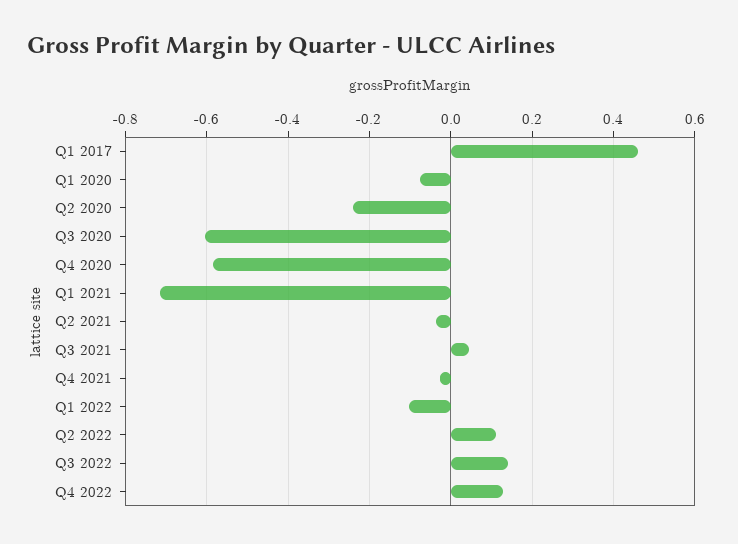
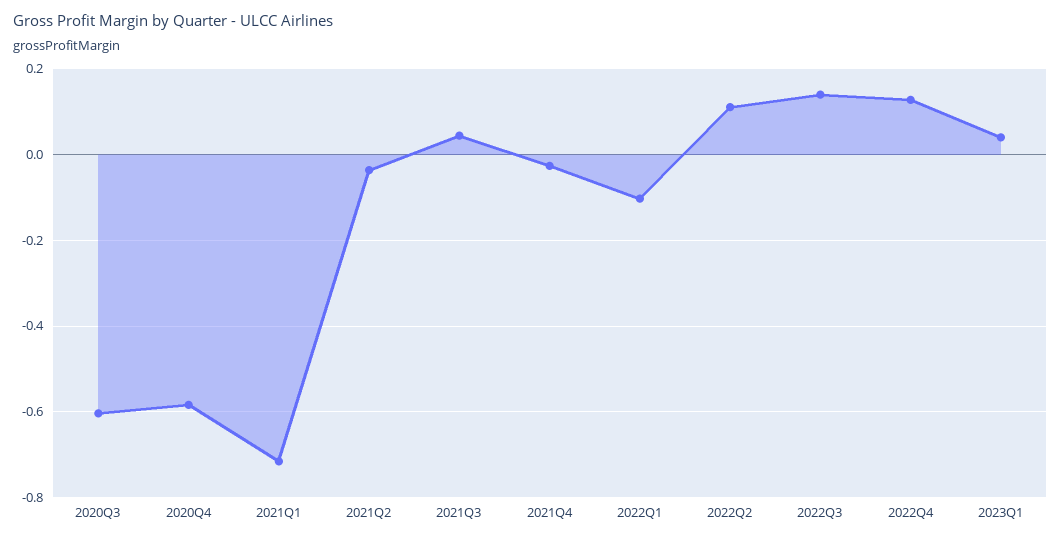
Q1 2017: 0.46 -> none
Q1 2020: -0.08 -> none
Q2 2020: -0.24 -> none
2023Q1: none -> 0.04

